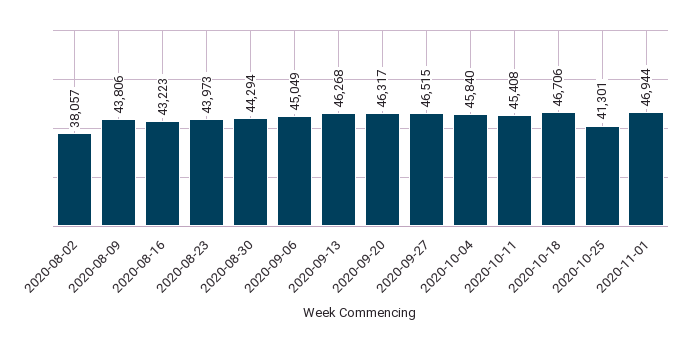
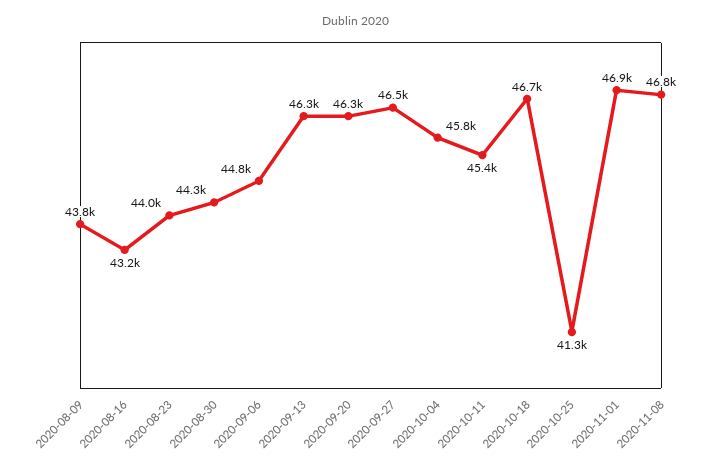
2020-08-02: 38057 -> none
2020-09-06: 45049 -> 44800
2020-11-08: none -> 46800

